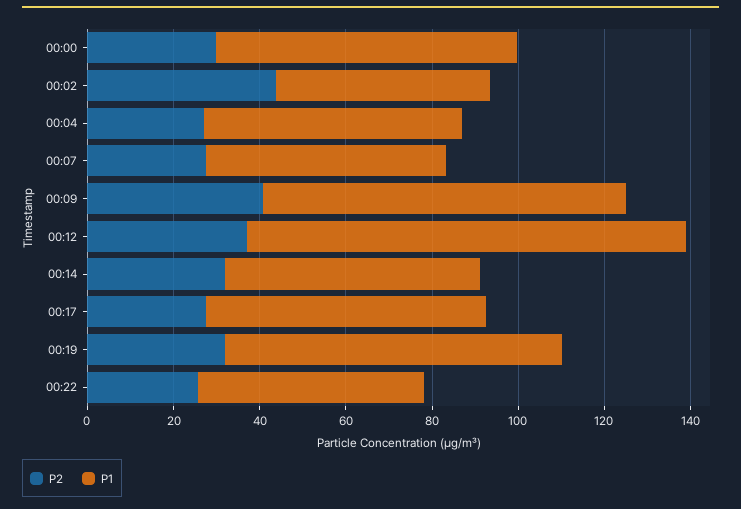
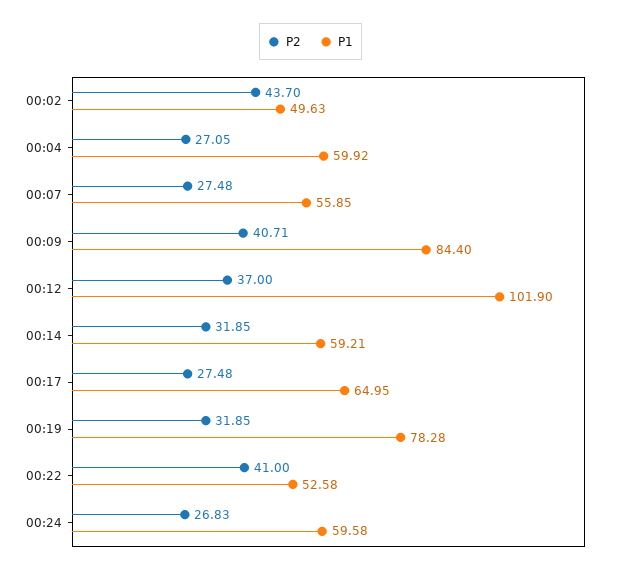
P2, 00:00: 30 -> none
P1, 00:00: 70 -> none
P2, 00:22: 25 -> 41
P2, 00:24: none -> 26.83
P1, 00:24: none -> 59.58

